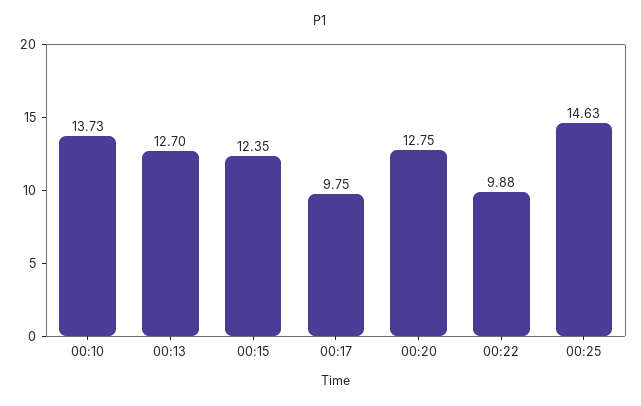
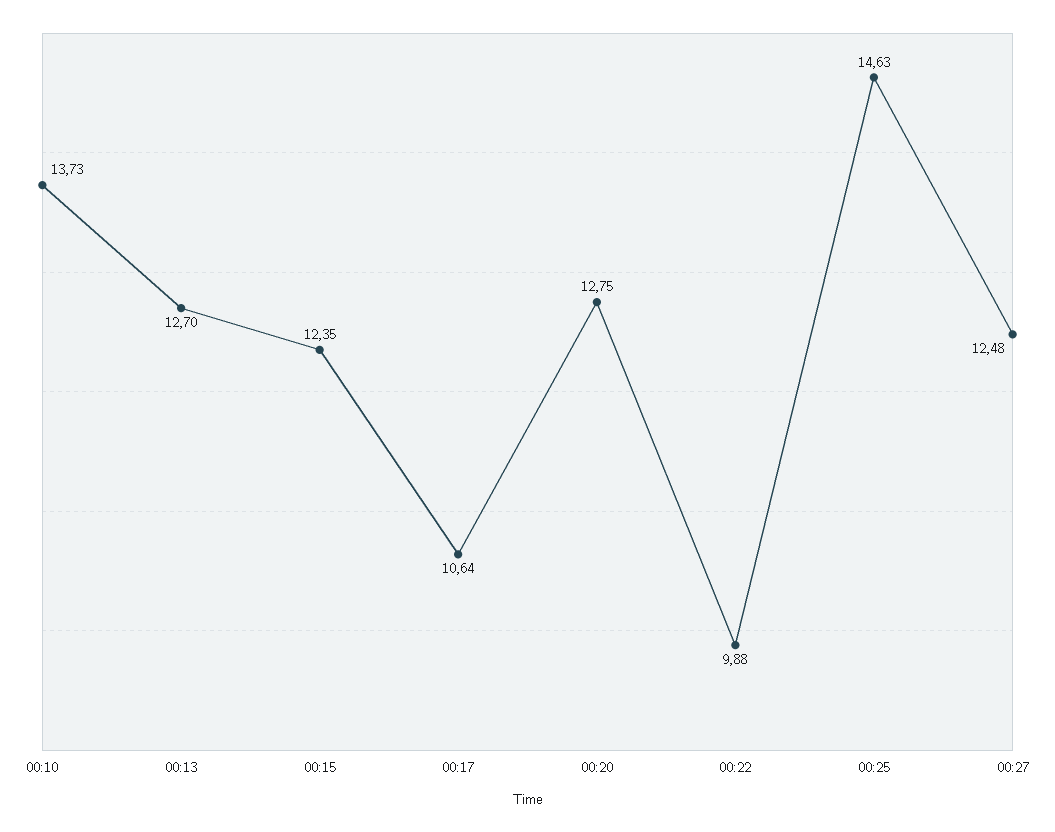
00:17: 9.75 -> 10.64
00:27: none -> 12.48

